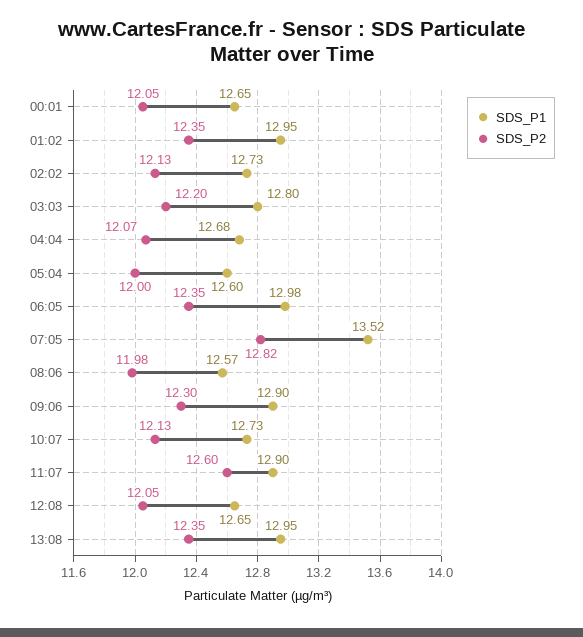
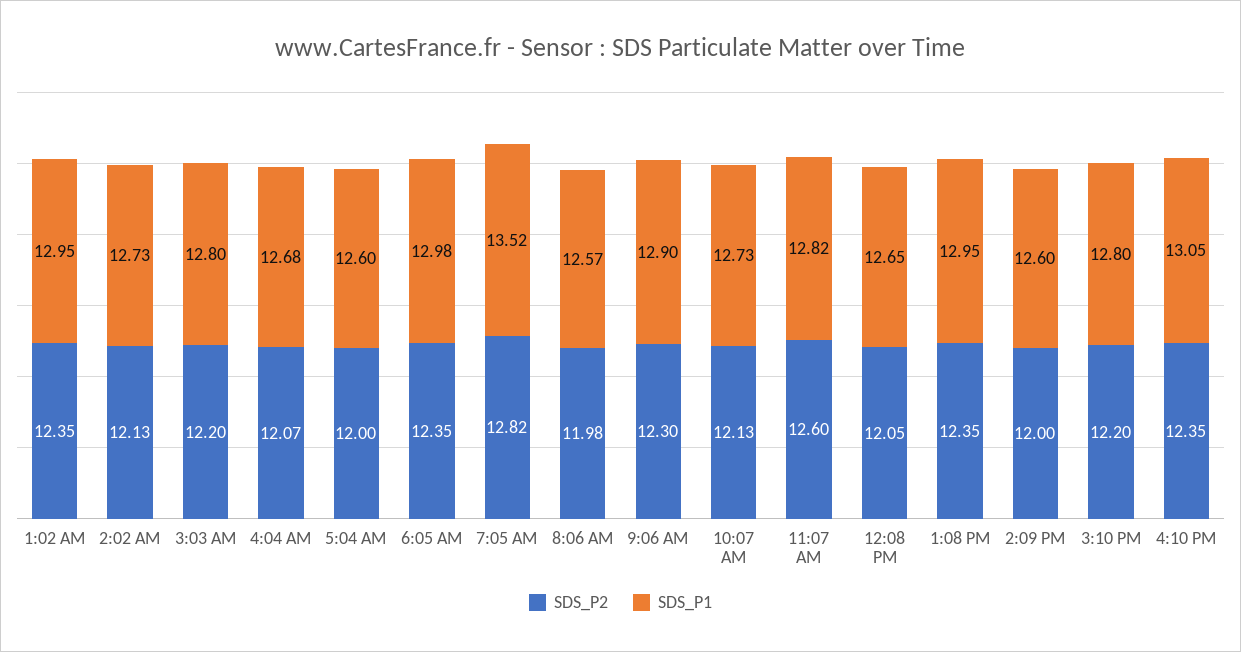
SDS_P1, 00:01: 12.65 -> none
SDS_P2, 00:01: 12.05 -> none
SDS_P1, 11:07: 12.9 -> 12.82
SDS_P2, 2:09 PM: none -> 12
SDS_P1, 2:09 PM: none -> 12.6
SDS_P2, 3:10 PM: none -> 12.2
SDS_P1, 3:10 PM: none -> 12.8
SDS_P2, 4:10 PM: none -> 12.35
SDS_P1, 4:10 PM: none -> 13.05

